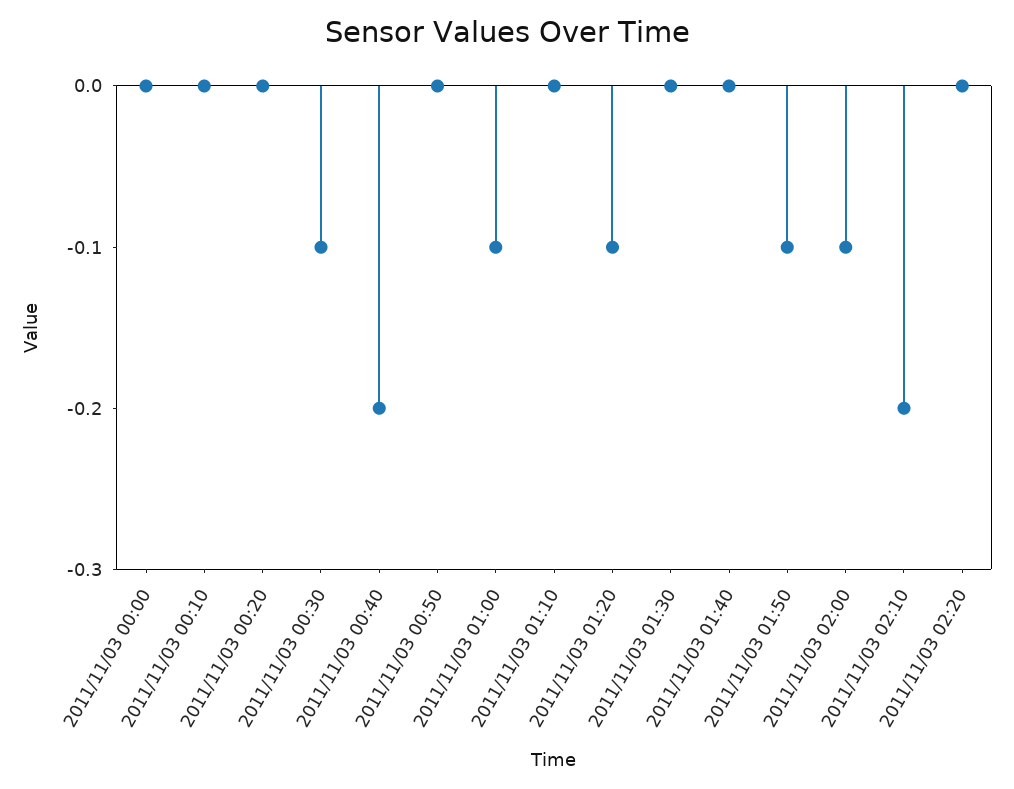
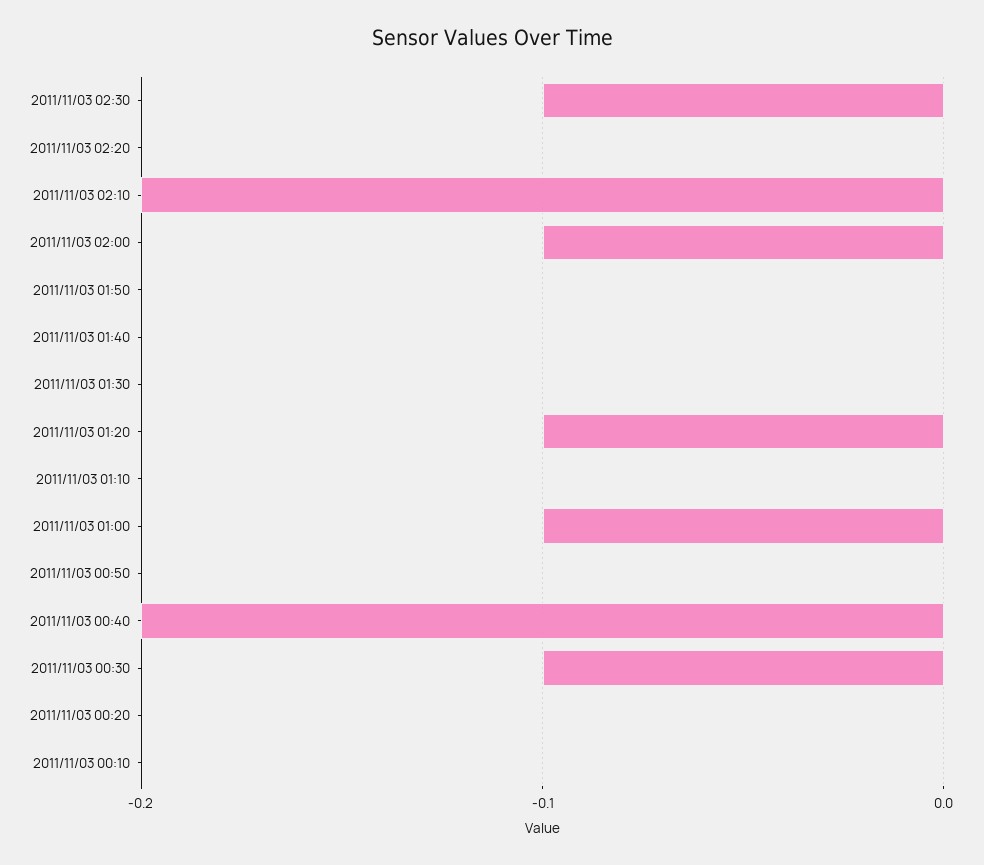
2011/11/03 00:00: 0 -> none
2011/11/03 01:50: -0.1 -> 0
2011/11/03 02:30: none -> -0.1

